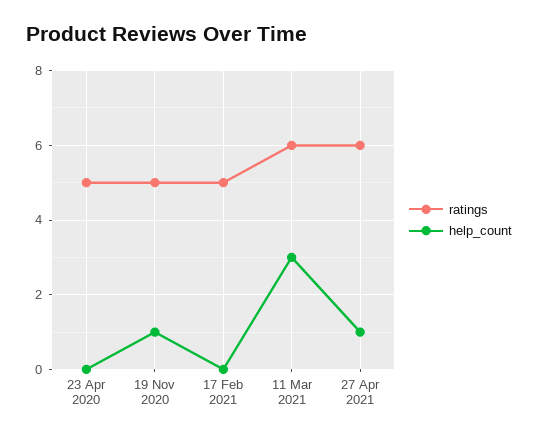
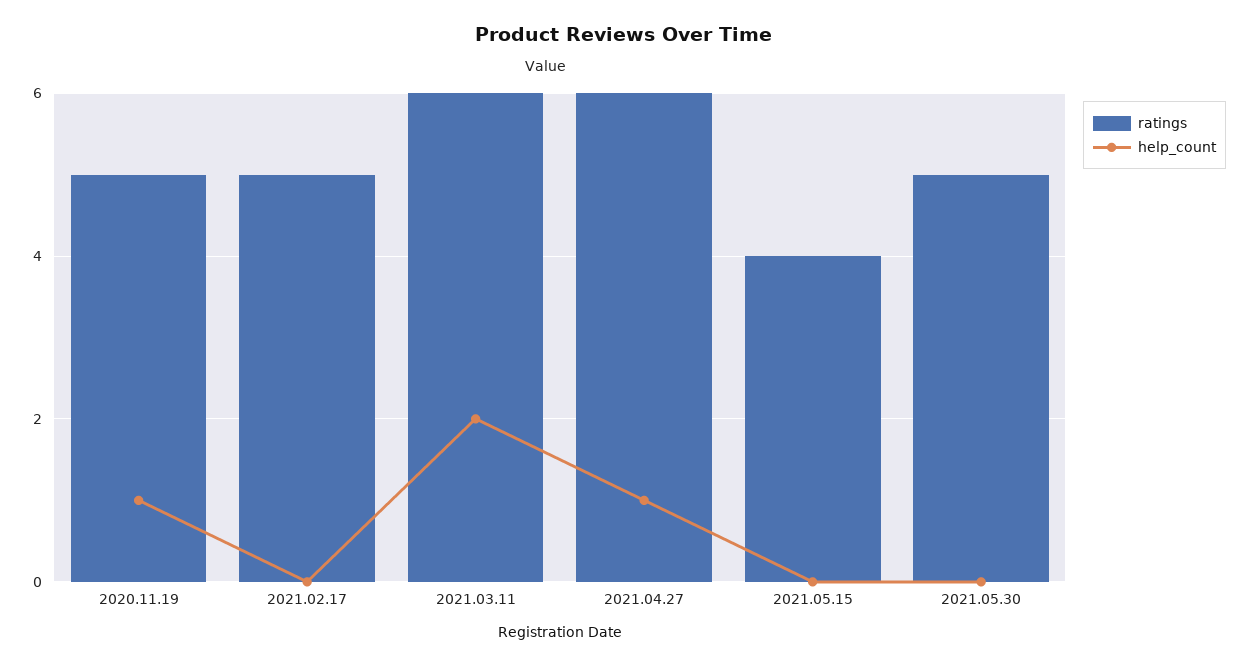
ratings, 23 Apr 2020: 5 -> none
help_count, 23 Apr 2020: 0 -> none
help_count, 11 Mar 2021: 3 -> 2
ratings, 2021.05.15: none -> 4
help_count, 2021.05.15: none -> 0
ratings, 2021.05.30: none -> 5
help_count, 2021.05.30: none -> 0

